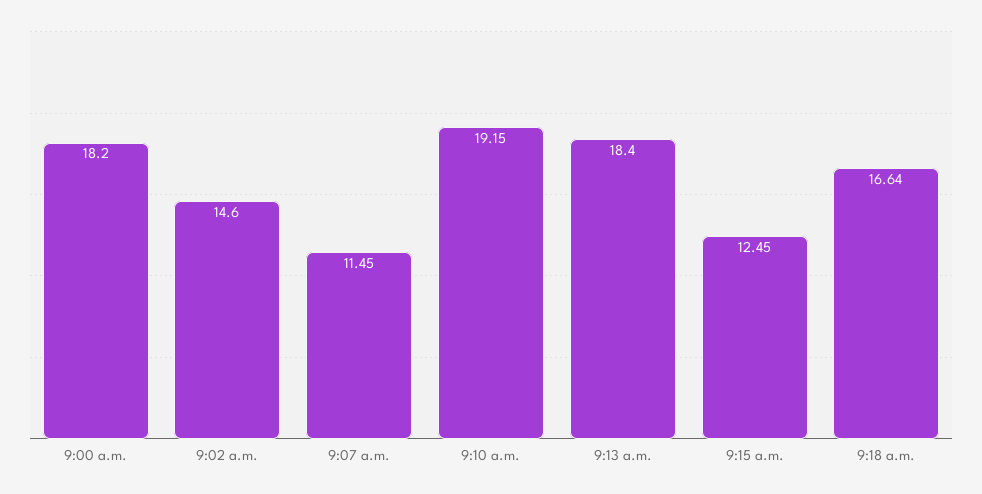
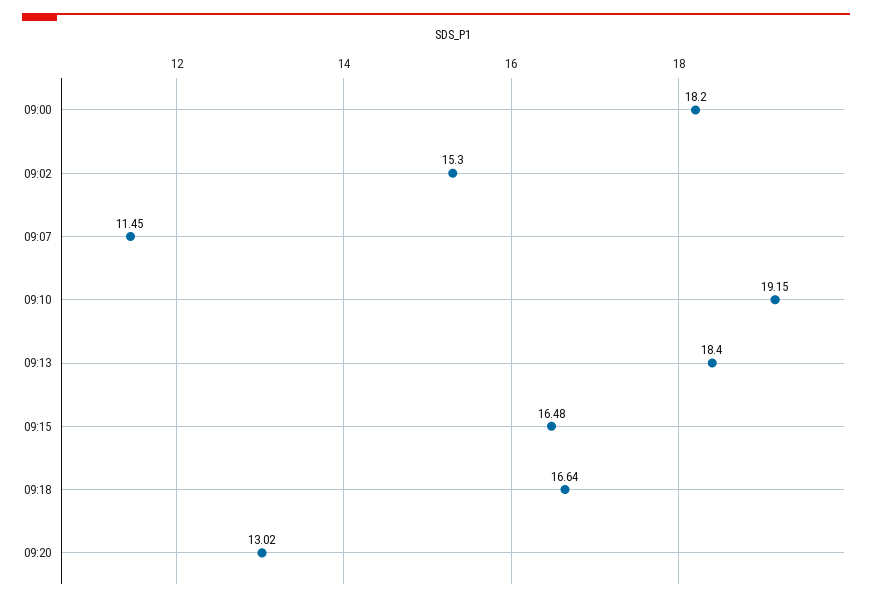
9:02 a.m.: 14.6 -> 15.3
9:15 a.m.: 12.45 -> 16.48
09:20: none -> 13.02

